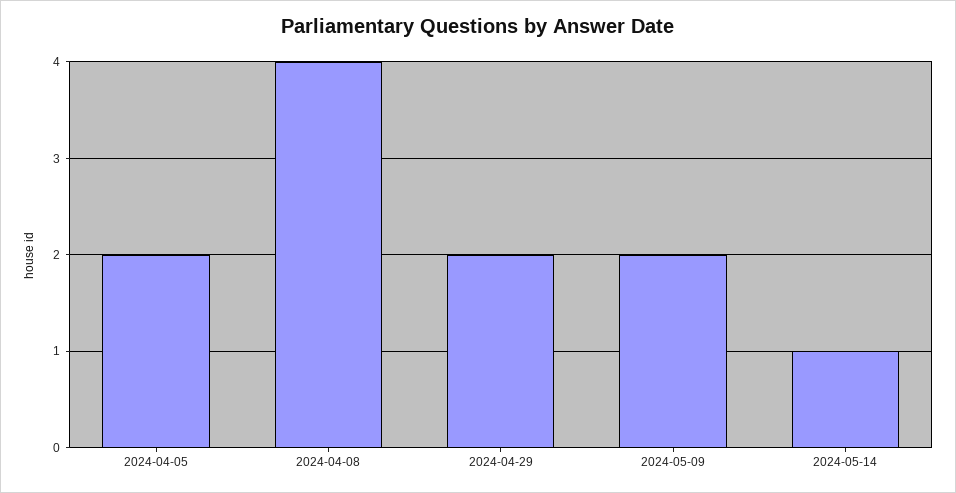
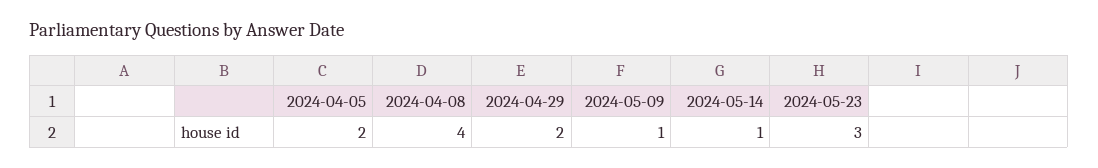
2024-05-09: 2 -> 1
2024-05-23: none -> 3

